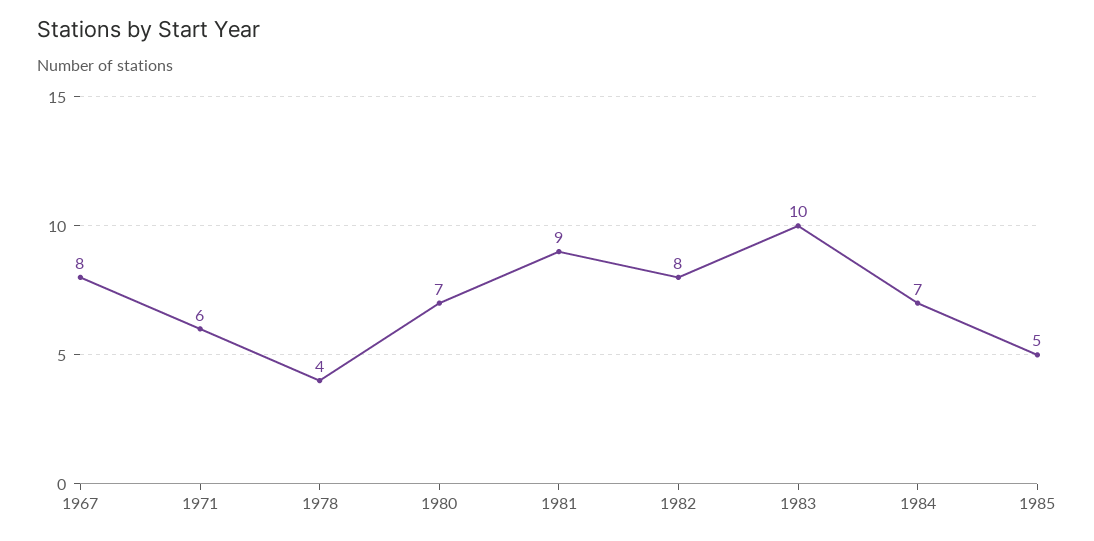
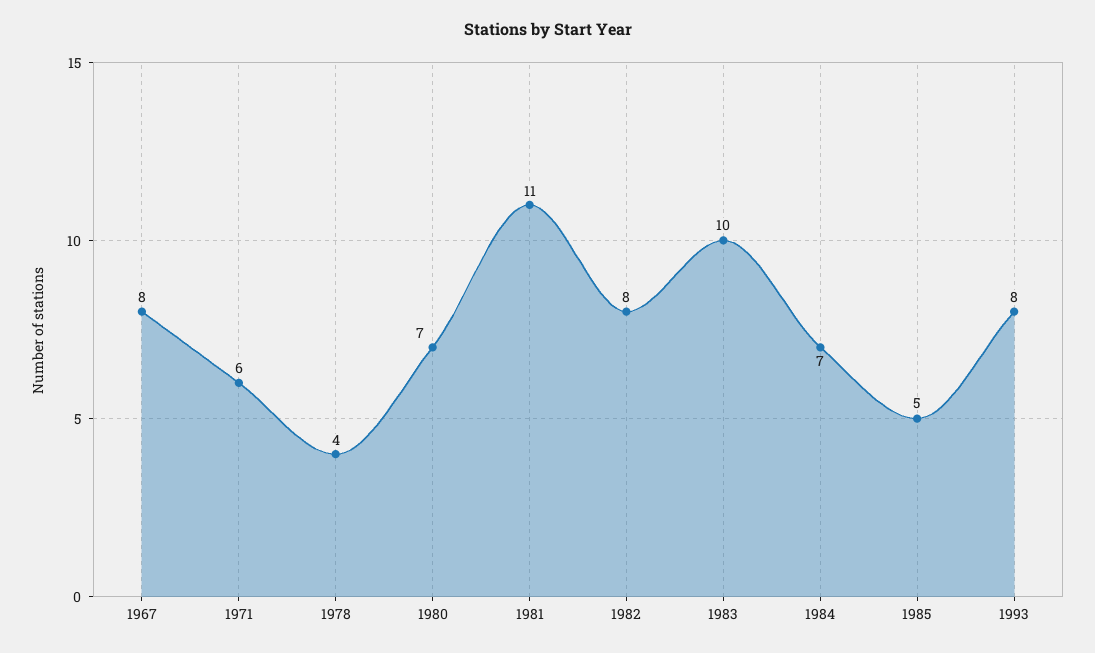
1981: 9 -> 11
1993: none -> 8

